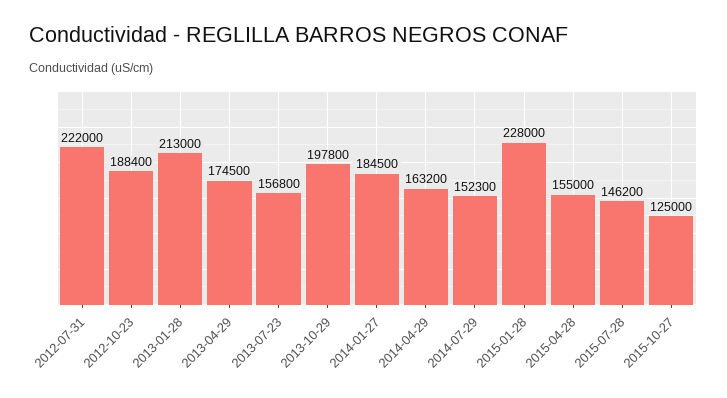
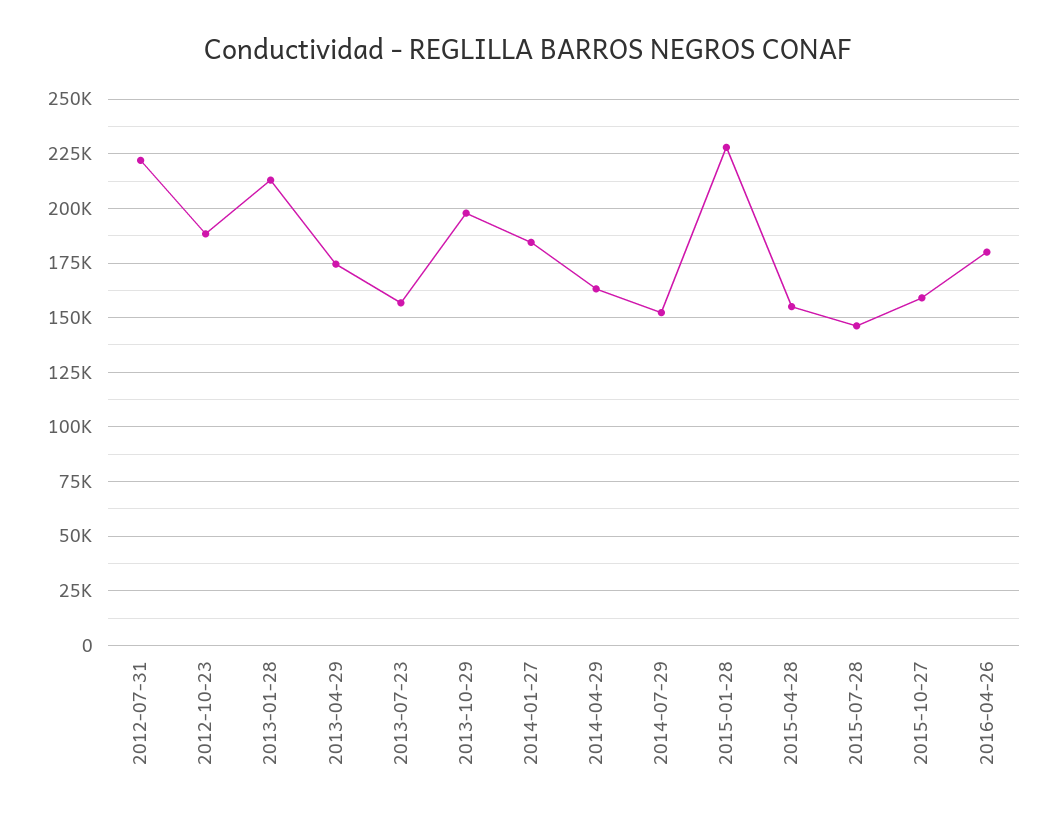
2015-10-27: 125000 -> 160000
2016-04-26: none -> 180000

